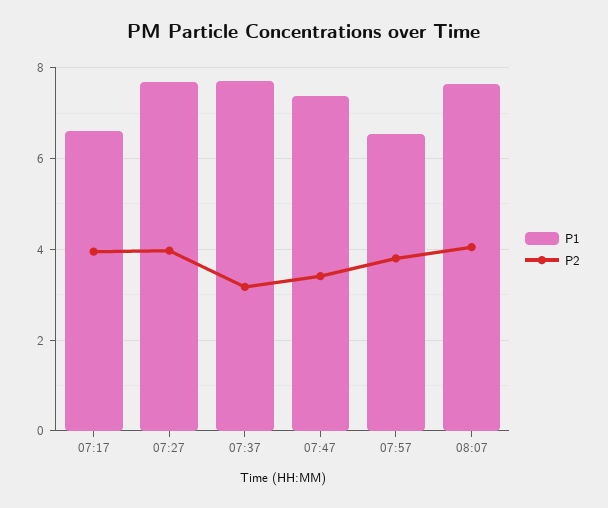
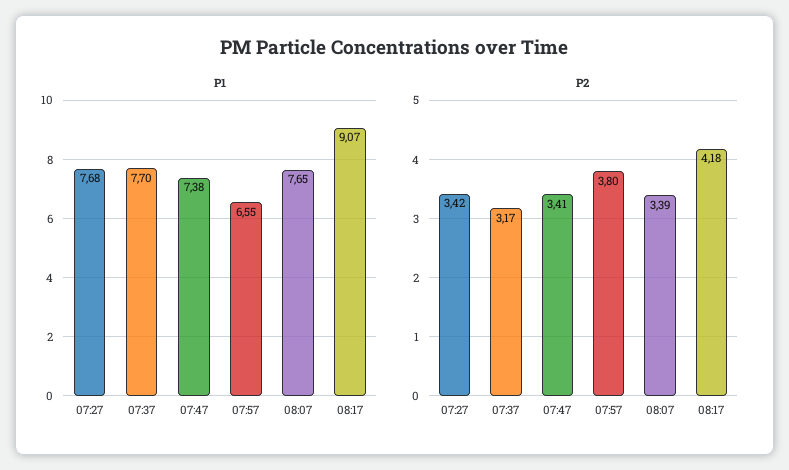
P1, 07:17: 6.6 -> none
P2, 07:17: 4 -> none
P2, 07:27: 4 -> 3.42
P2, 08:07: 4 -> 3.39
P1, 08:17: none -> 9.07
P2, 08:17: none -> 4.18

